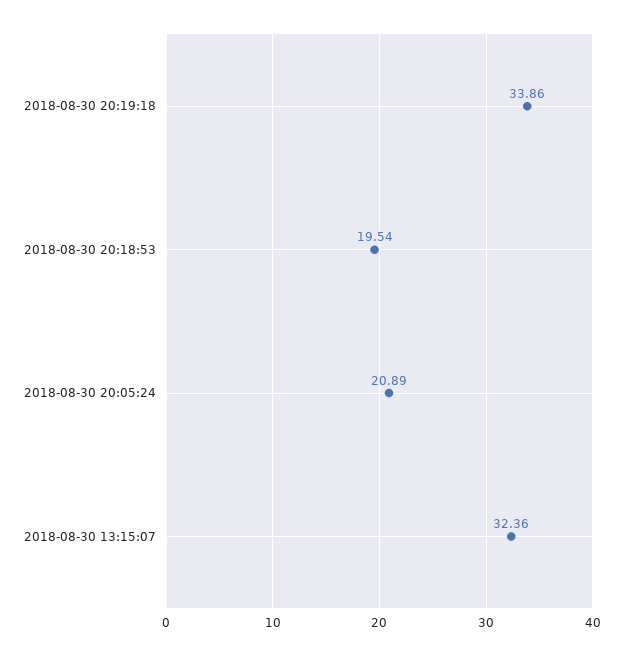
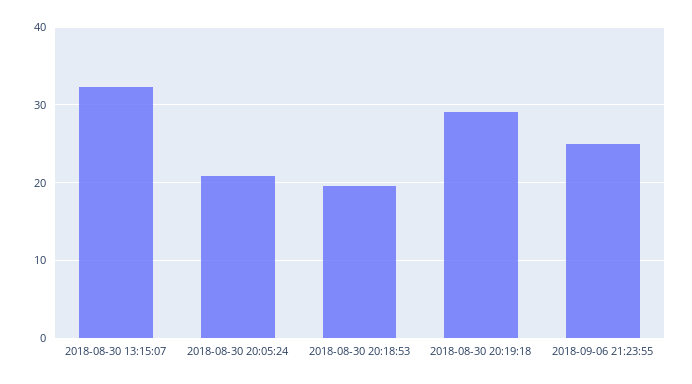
2018-08-30 20:19:18: 33.86 -> 29
2018-09-06 21:23:55: none -> 25

